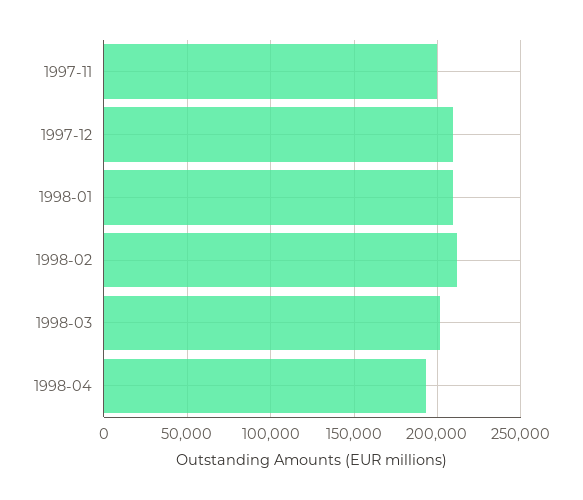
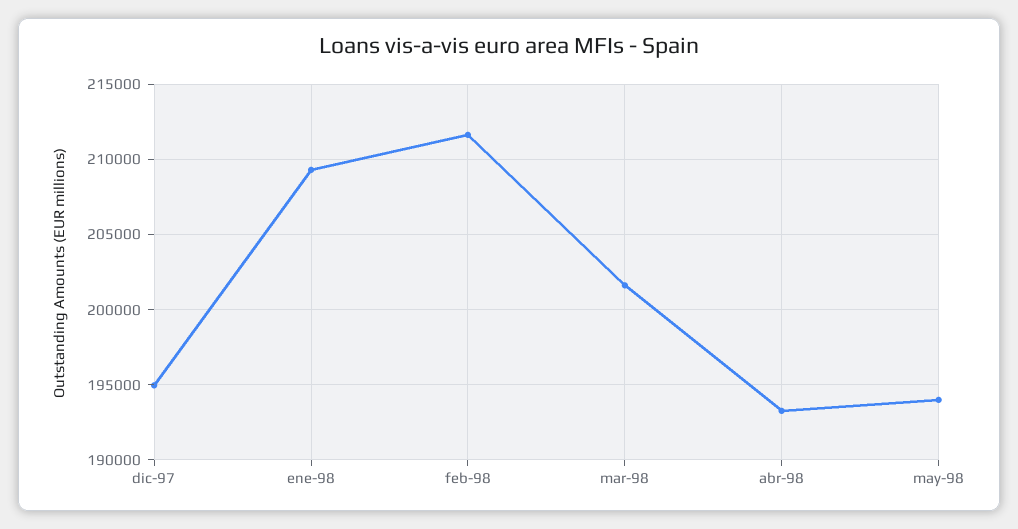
1997-11: 200000 -> none
1997-12: 210000 -> 195000
may-98: none -> 194000

